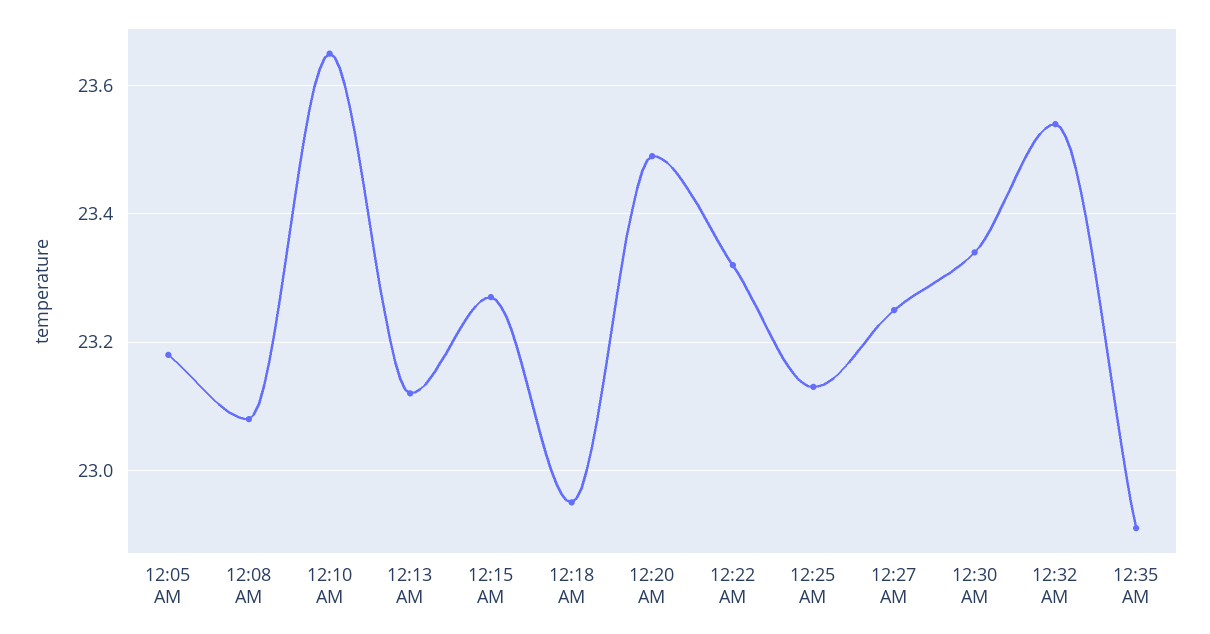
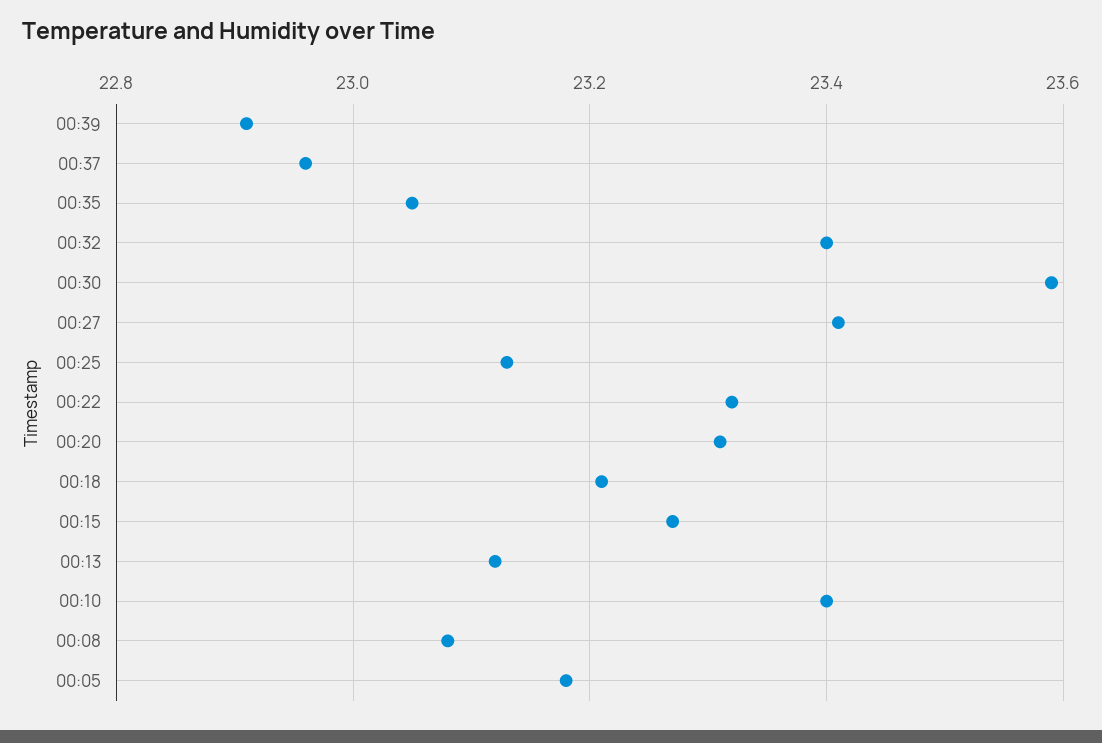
12:10 AM: 23.65 -> 23.4
12:18 AM: 22.95 -> 23.2
12:20 AM: 23.5 -> 23.3
12:27 AM: 23.25 -> 23.4
12:30 AM: 23.35 -> 23.6
12:32 AM: 23.55 -> 23.4
12:35 AM: 22.9 -> 23.05
00:39: none -> 22.9
00:37: none -> 22.95

